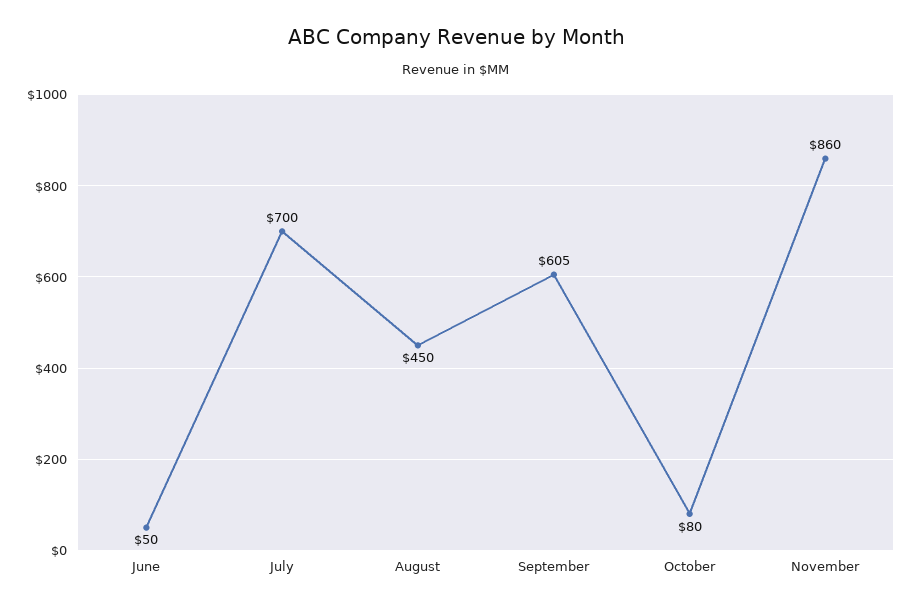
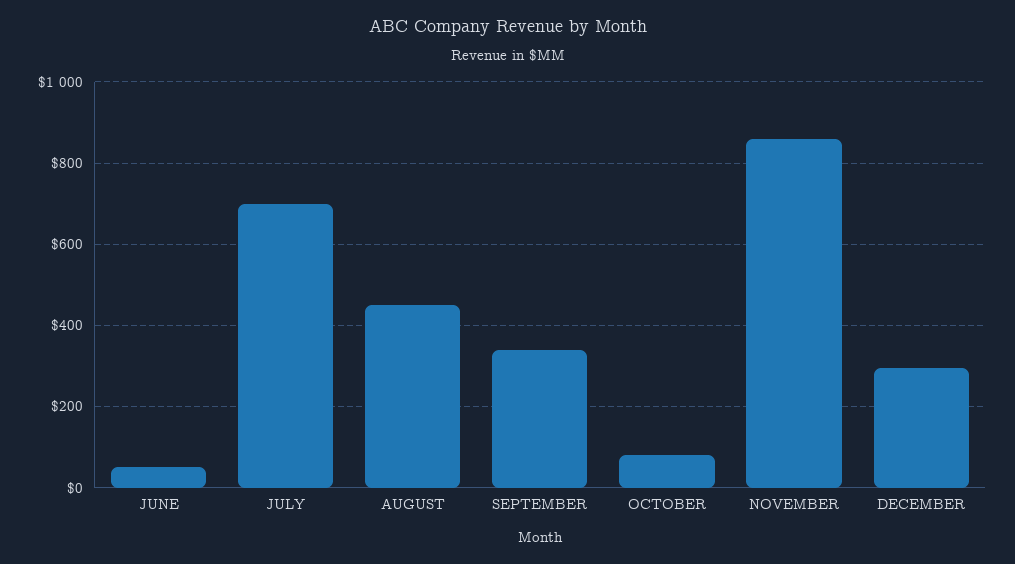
September: 605 -> 340
DECEMBER: none -> 300

